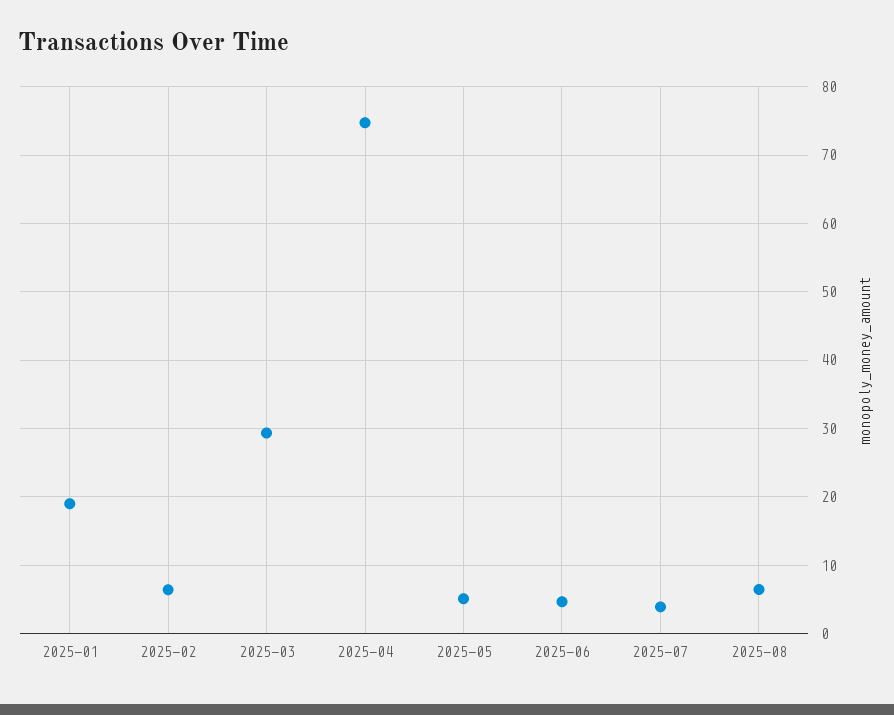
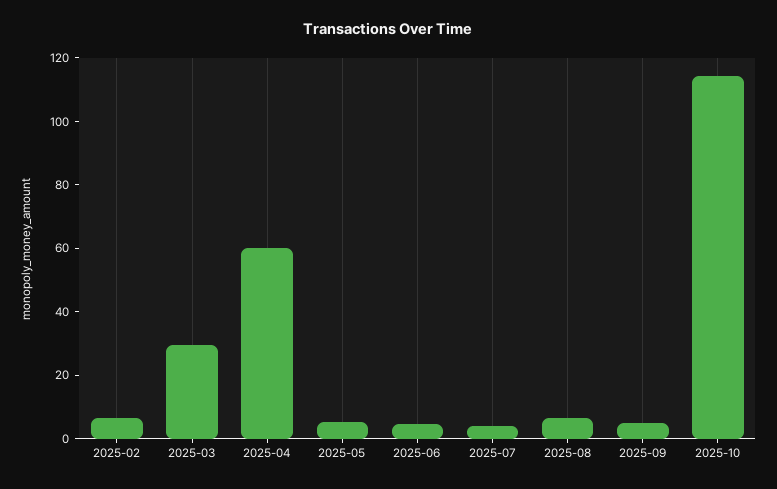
2025-01: 19 -> none
2025-04: 75 -> 60
2025-09: none -> 5
2025-10: none -> 115

